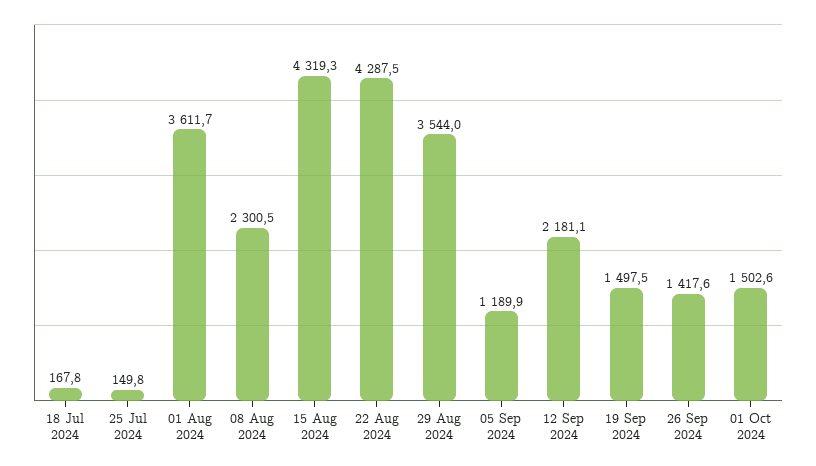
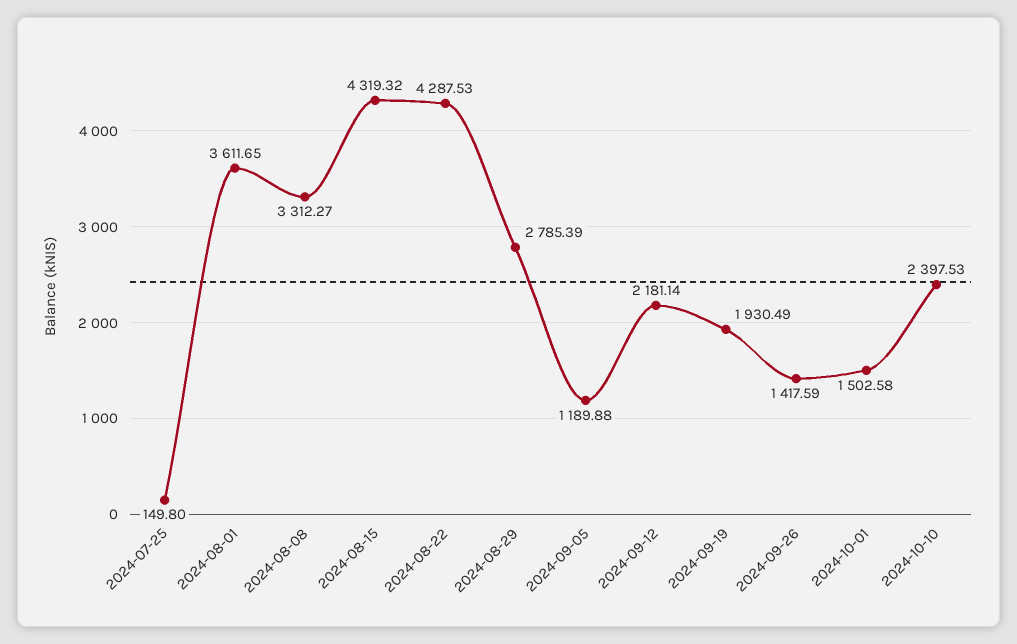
18 Jul 2024: 167.8 -> none
08 Aug 2024: 2300.5 -> 3312.27
29 Aug 2024: 3544 -> 2785.39
19 Sep 2024: 1497.5 -> 1930.49
2024-10-10: none -> 2397.53

